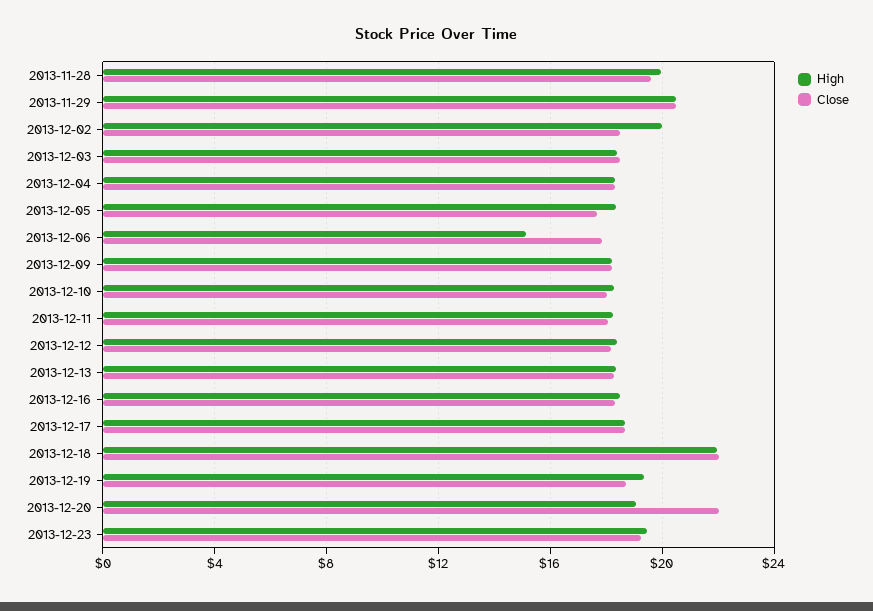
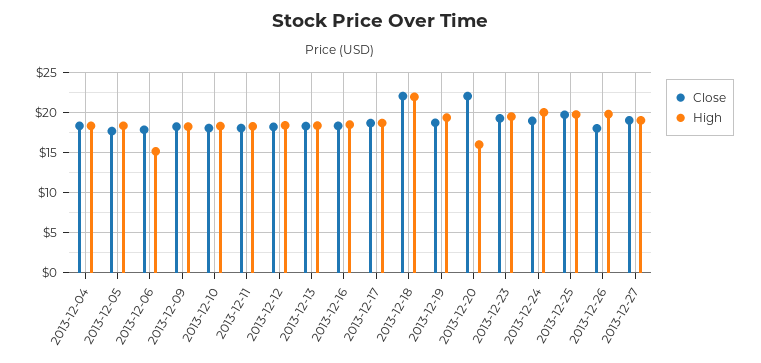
High, 2013-11-28: 20 -> none
Close, 2013-11-28: 19.5 -> none
High, 2013-11-29: 20.5 -> none
Close, 2013-11-29: 20.5 -> none
High, 2013-12-02: 20 -> none
Close, 2013-12-02: 18.5 -> none
High, 2013-12-03: 18.5 -> none
Close, 2013-12-03: 18.5 -> none
High, 2013-12-20: 19 -> 16
Close, 2013-12-24: none -> 19
High, 2013-12-24: none -> 20
Close, 2013-12-25: none -> 20
High, 2013-12-25: none -> 20
Close, 2013-12-26: none -> 18
High, 2013-12-26: none -> 20
Close, 2013-12-27: none -> 19
High, 2013-12-27: none -> 19

